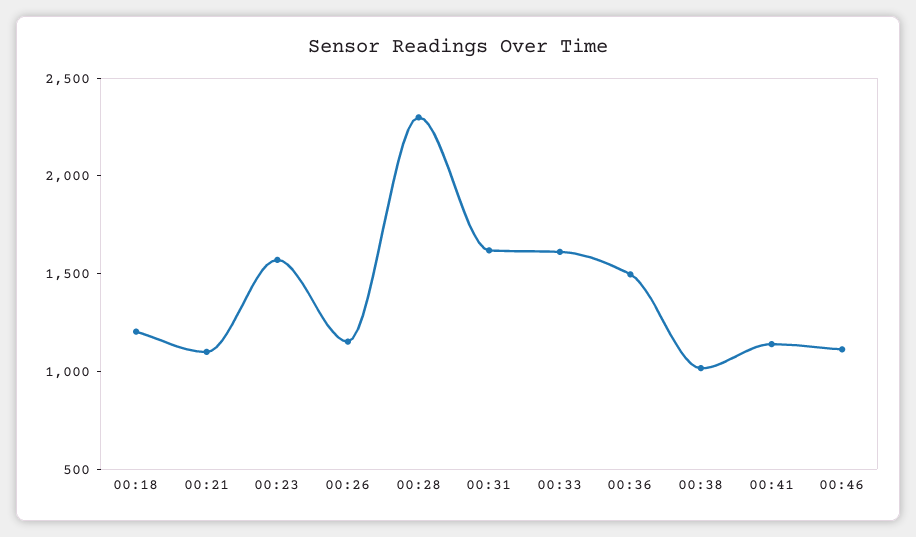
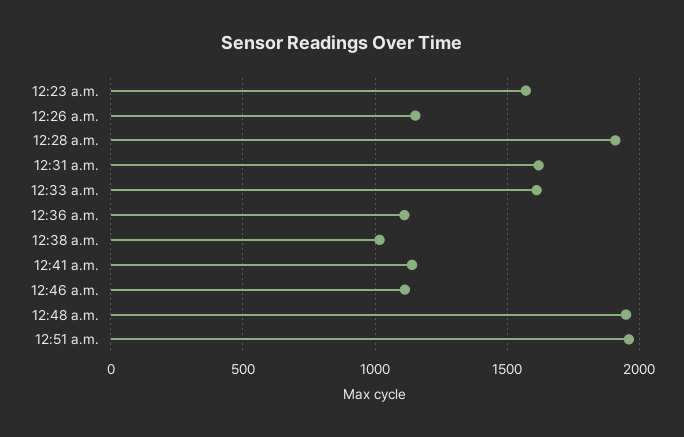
00:18: 1200 -> none
00:21: 1100 -> none
00:28: 2300 -> 1900
00:36: 1500 -> 1100
12:48 a.m.: none -> 1950
12:51 a.m.: none -> 1950

